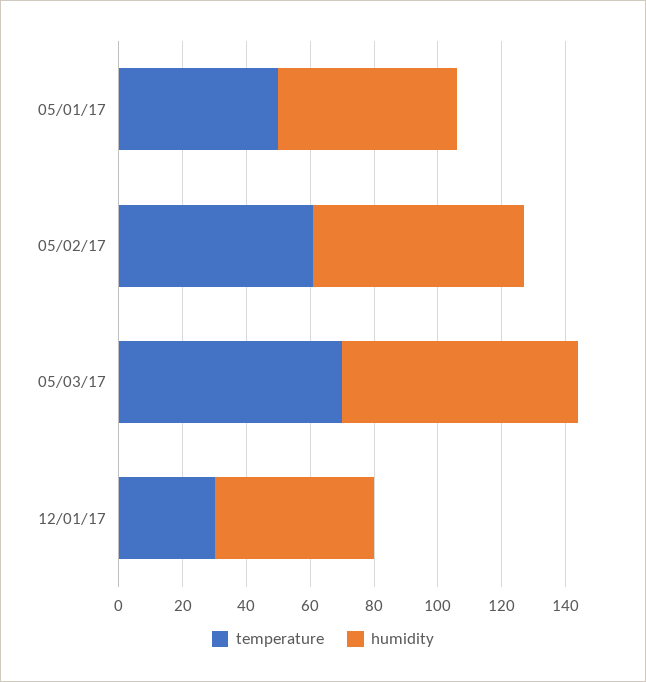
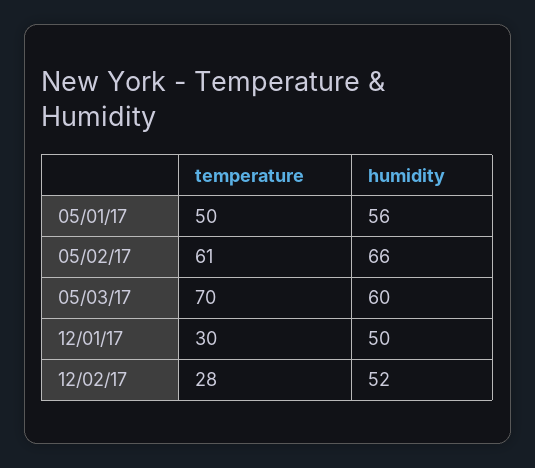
humidity, 05/03/17: 75 -> 60
temperature, 12/02/17: none -> 28
humidity, 12/02/17: none -> 52

